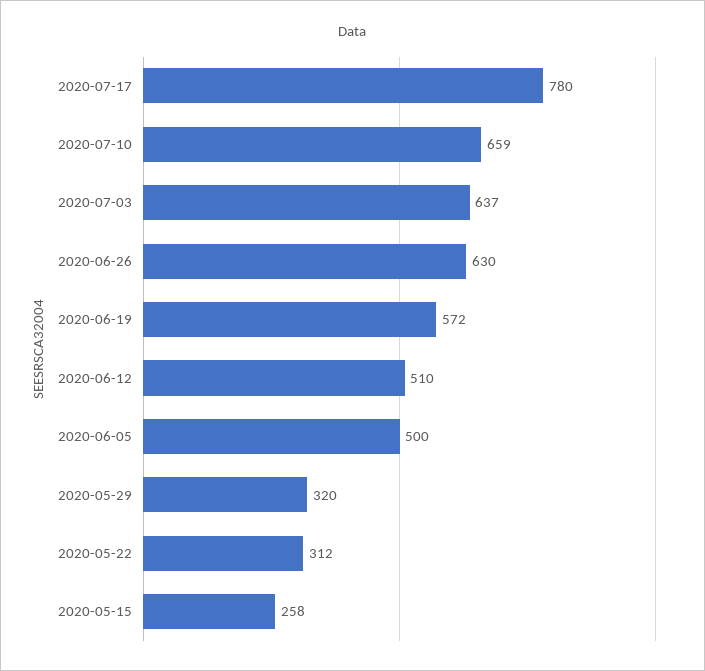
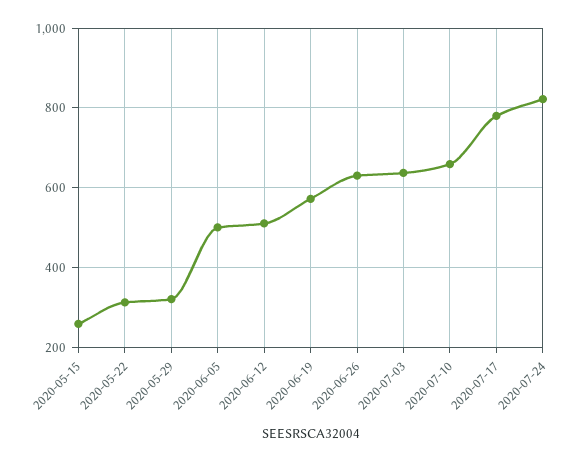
2020-07-24: none -> 820

